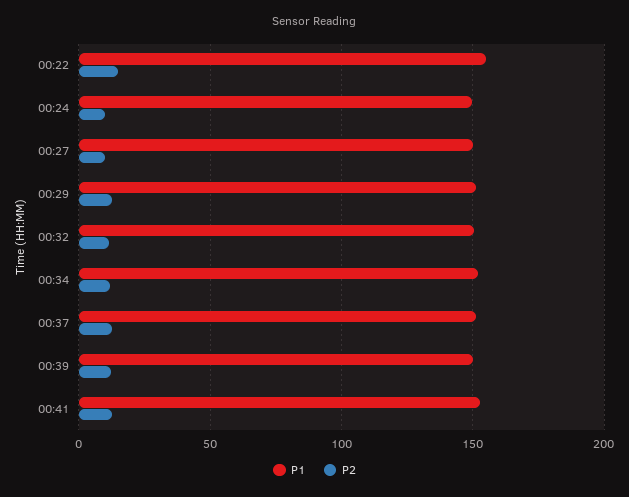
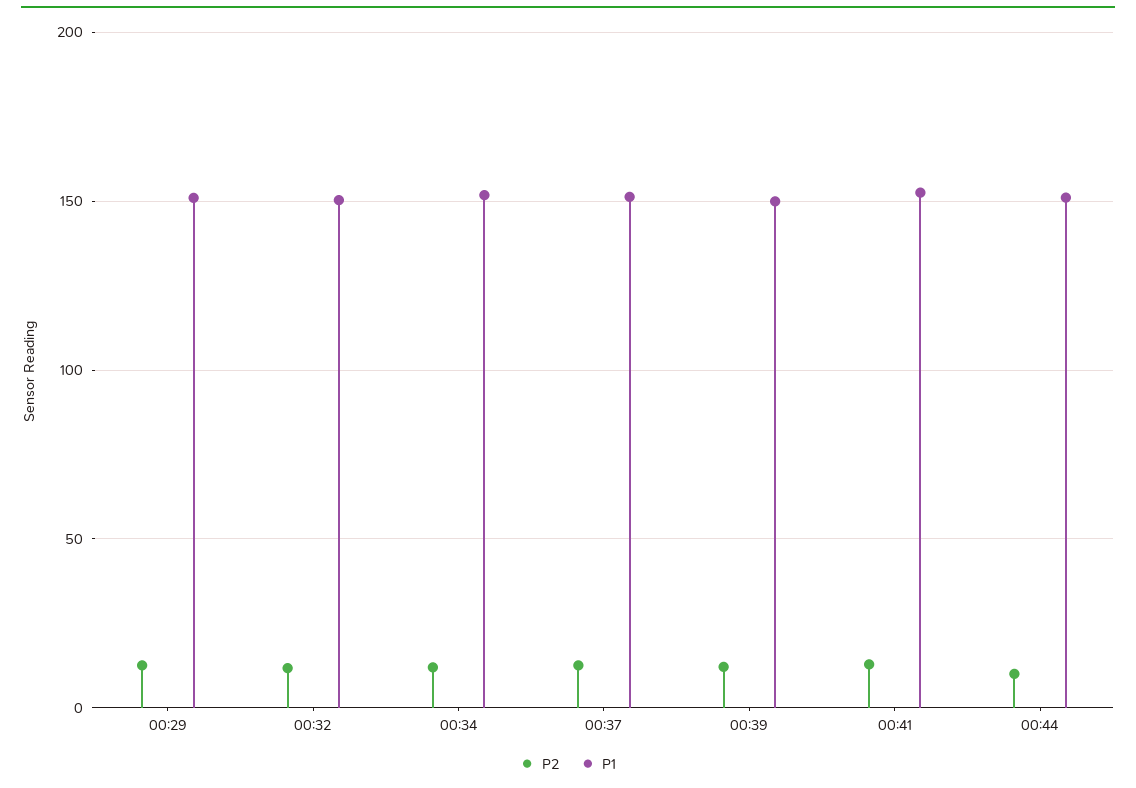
P1, 00:22: 155 -> none
P2, 00:22: 15 -> none
P1, 00:24: 150 -> none
P2, 00:24: 10 -> none
P1, 00:27: 150 -> none
P2, 00:27: 10 -> none
P2, 00:44: none -> 10
P1, 00:44: none -> 150

